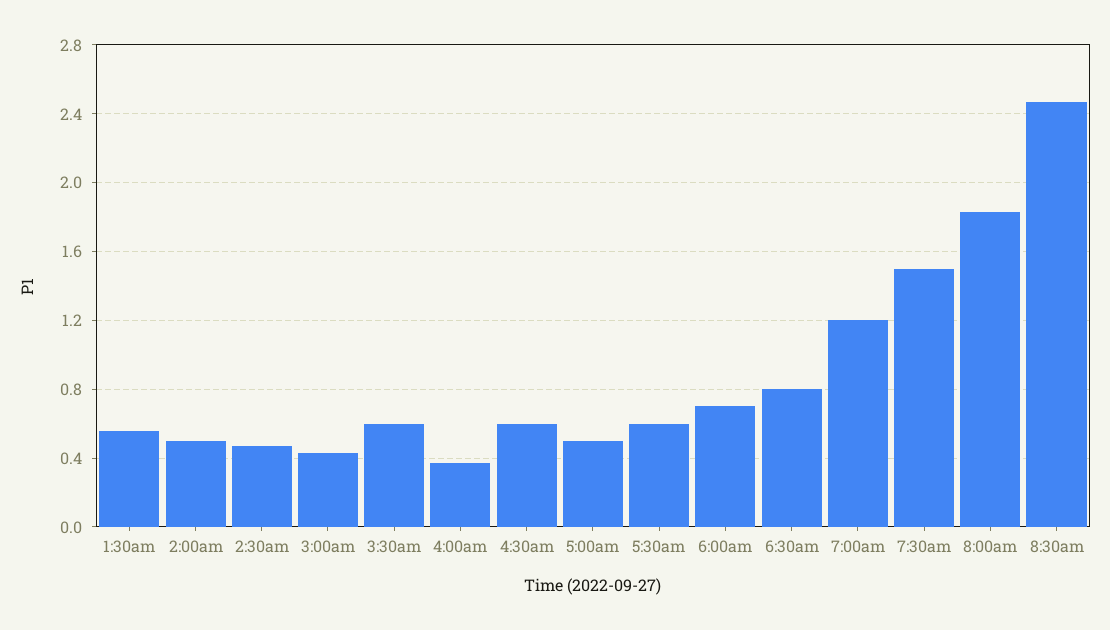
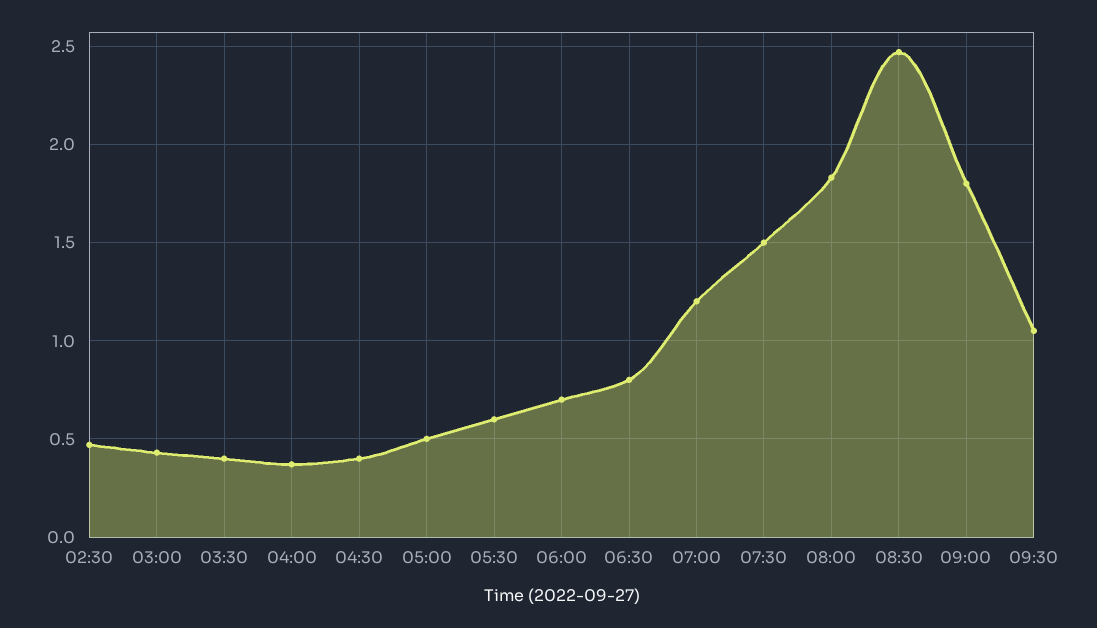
1:30am: 0.55 -> none
2:00am: 0.5 -> none
3:30am: 0.6 -> 0.4
4:30am: 0.6 -> 0.4
09:00: none -> 1.8
09:30: none -> 1.05

